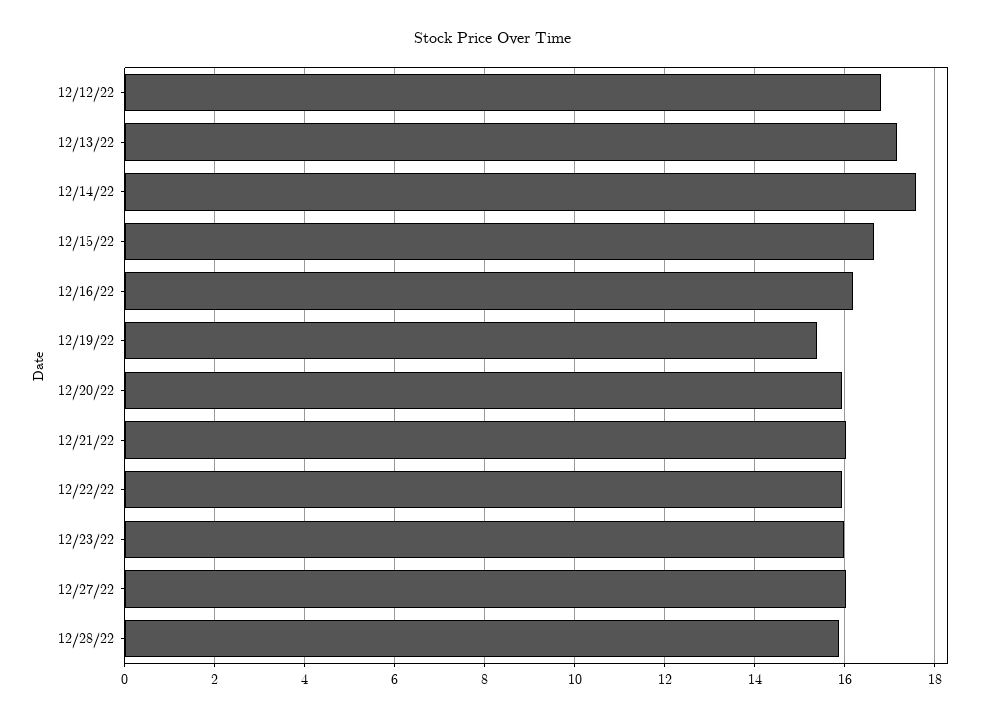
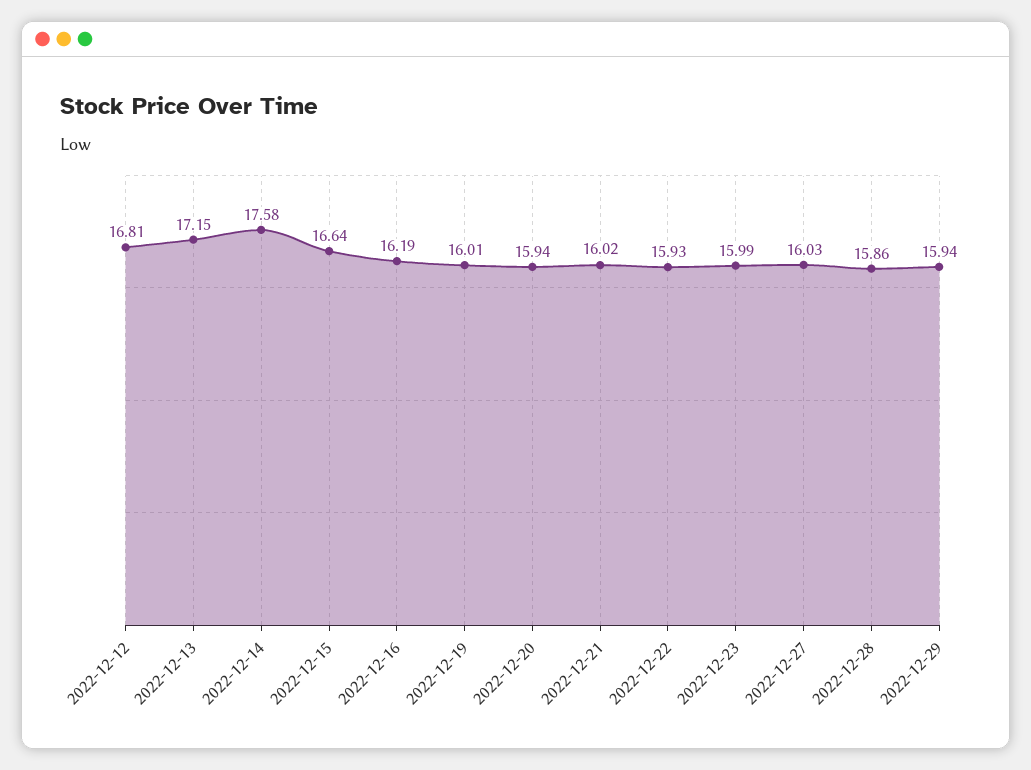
12/19/22: 15.4 -> 16.01
2022-12-29: none -> 15.94

